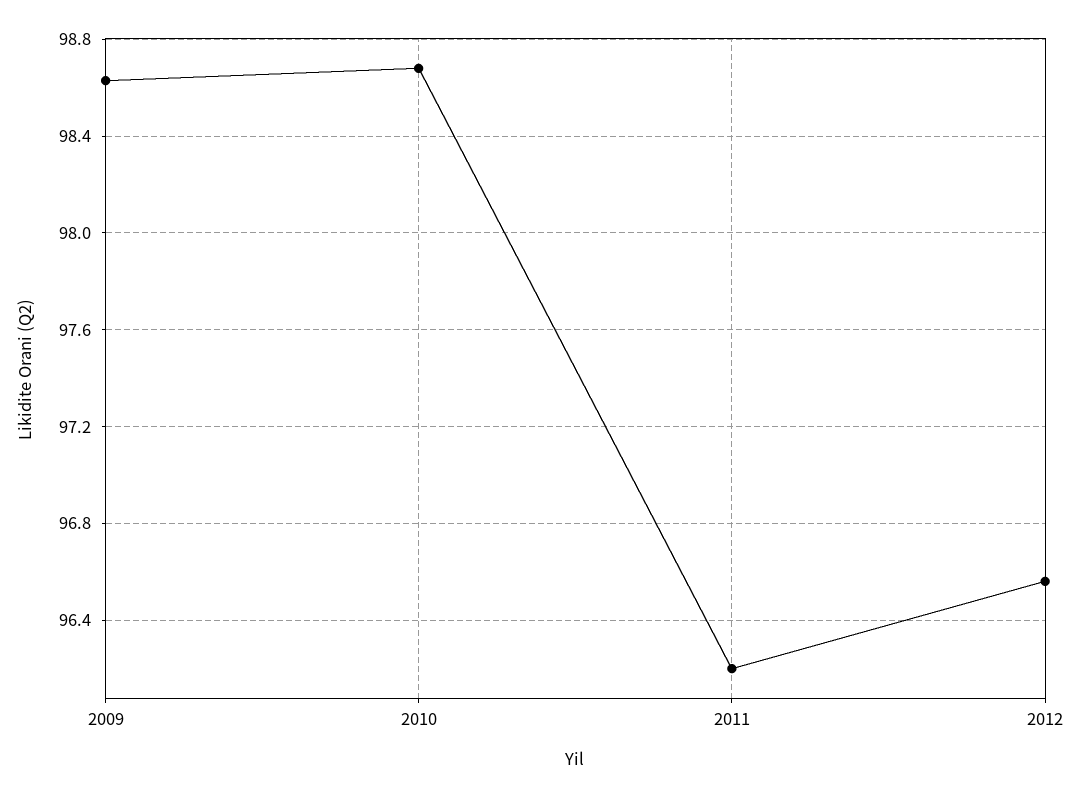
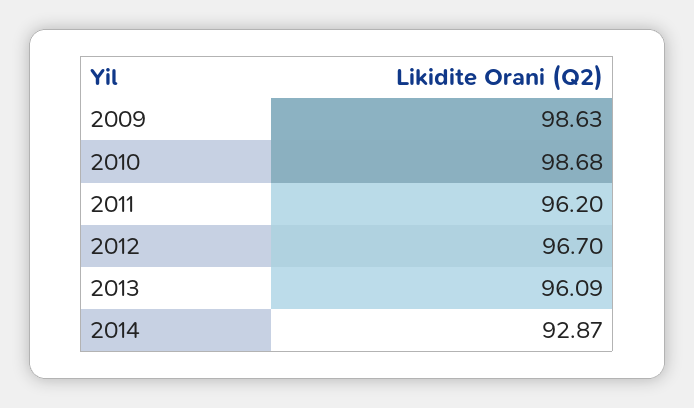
2012: 96.55 -> 96.7
2013: none -> 96.09
2014: none -> 92.87

